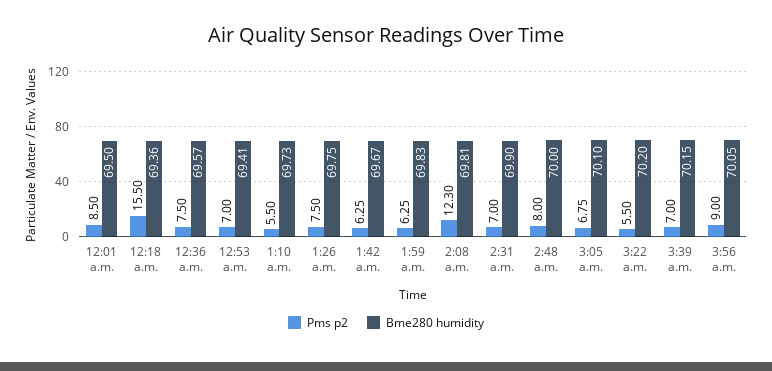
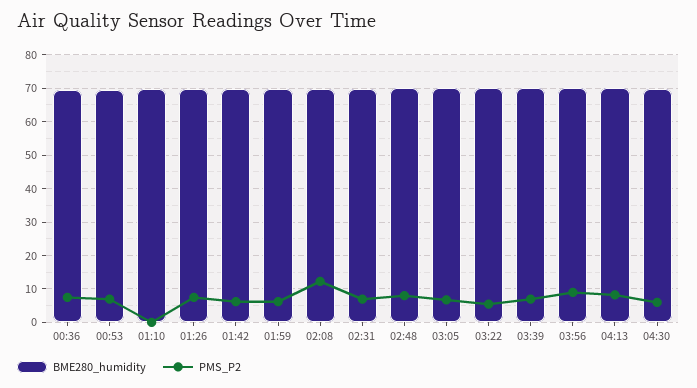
Pms p2, 12:01 a.m.: 8.5 -> none
Bme280 humidity, 12:01 a.m.: 69.5 -> none
Pms p2, 12:18 a.m.: 15.5 -> none
Bme280 humidity, 12:18 a.m.: 69.36 -> none
Pms p2, 1:10 a.m.: 5.5 -> 0
Bme280 humidity, 04:13: none -> 70
Pms p2, 04:13: none -> 8
Bme280 humidity, 04:30: none -> 70
Pms p2, 04:30: none -> 6

